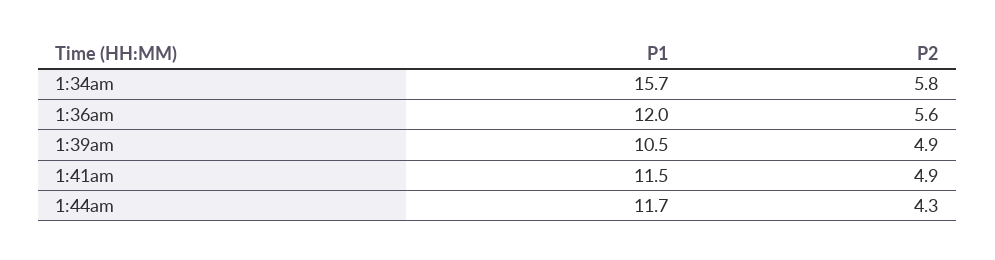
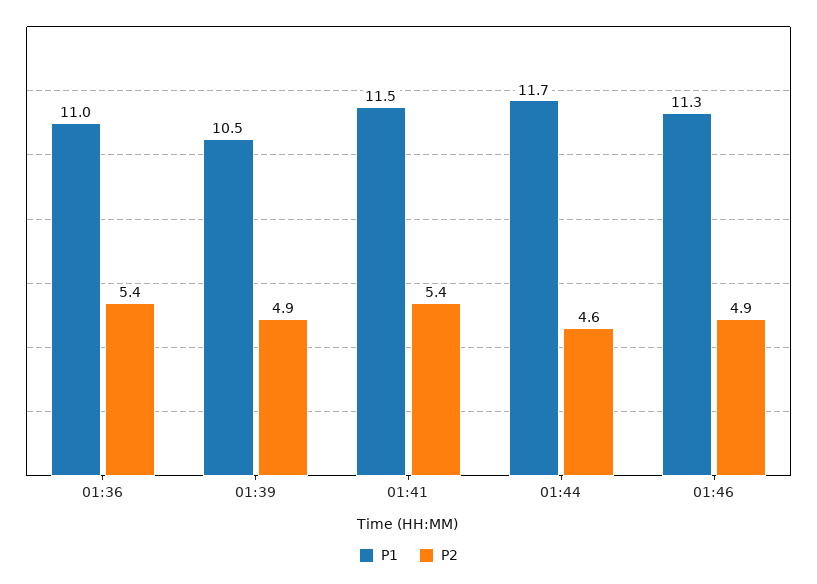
P1, 1:34am: 15.7 -> none
P2, 1:34am: 5.8 -> none
P1, 1:36am: 12 -> 11
P2, 1:36am: 5.6 -> 5.4
P2, 1:41am: 4.9 -> 5.4
P2, 1:44am: 4.3 -> 4.6
P1, 01:46: none -> 11.3
P2, 01:46: none -> 4.9

